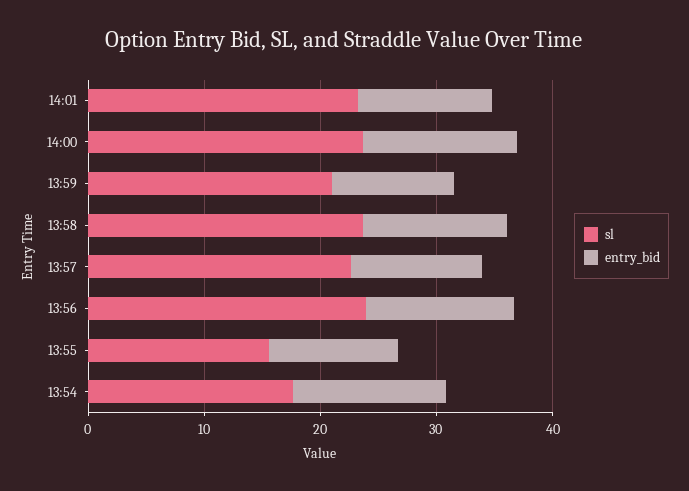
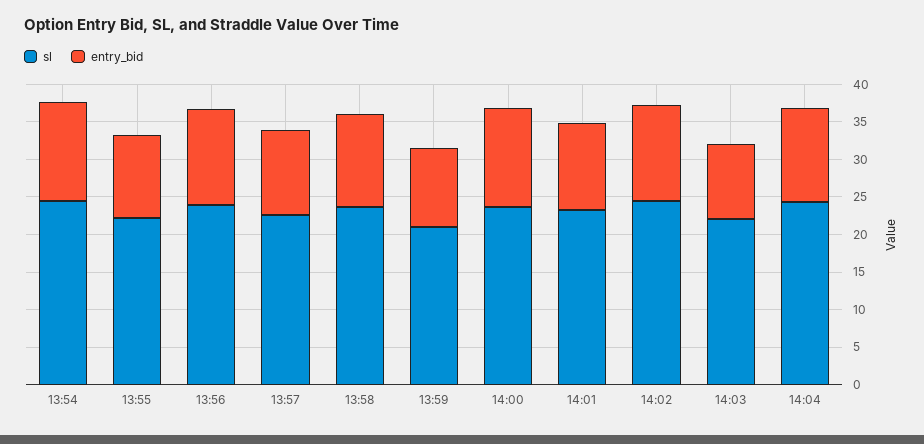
sl, 13:55: 16 -> 22.5
sl, 13:54: 18 -> 25
sl, 14:02: none -> 25
entry_bid, 14:02: none -> 12.5
sl, 14:03: none -> 22.5
entry_bid, 14:03: none -> 10
sl, 14:04: none -> 25
entry_bid, 14:04: none -> 12.5

